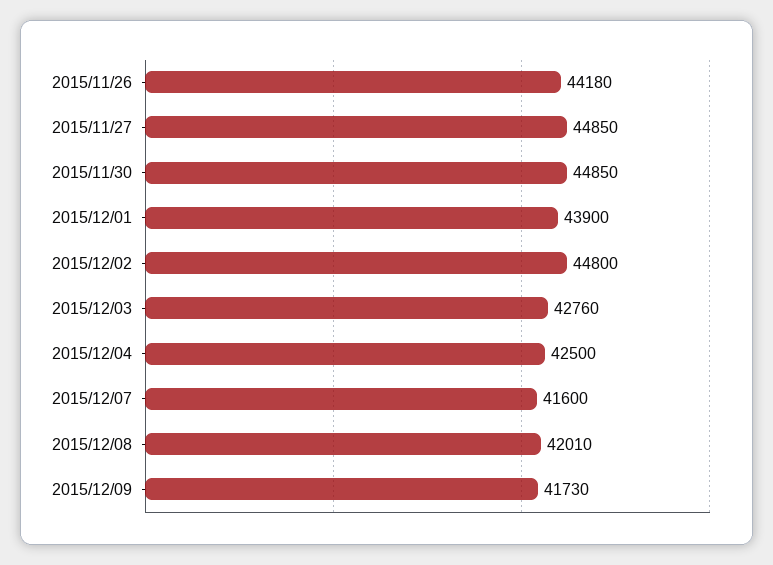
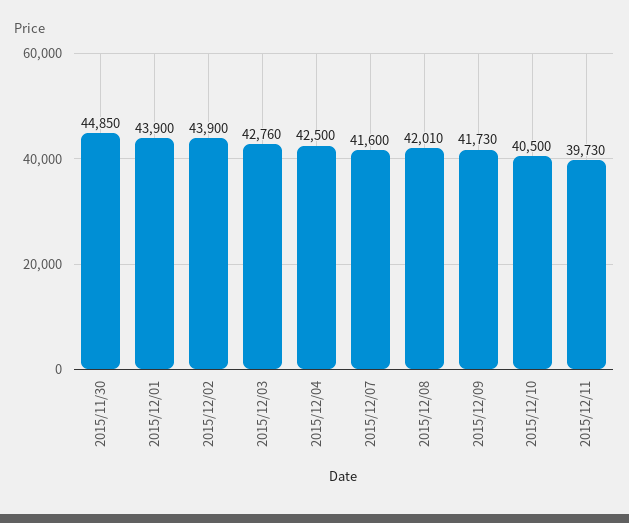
2015/11/26: 44180 -> none
2015/11/27: 44850 -> none
2015/12/02: 44800 -> 43900
2015/12/10: none -> 40500
2015/12/11: none -> 39730

